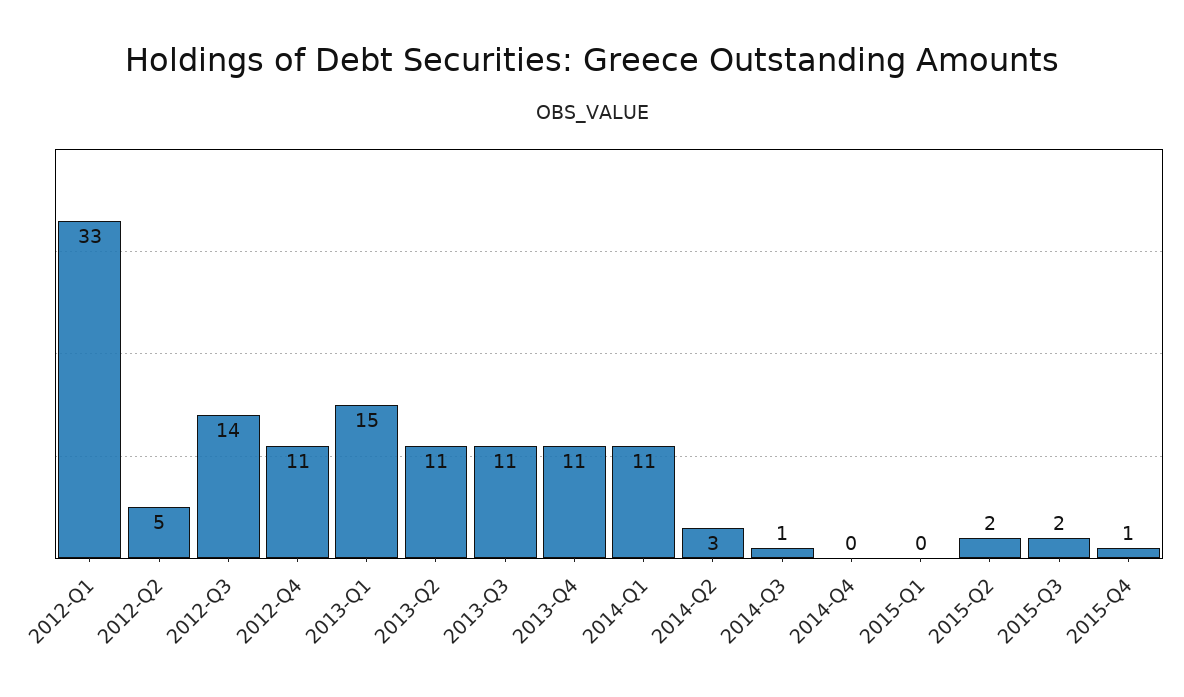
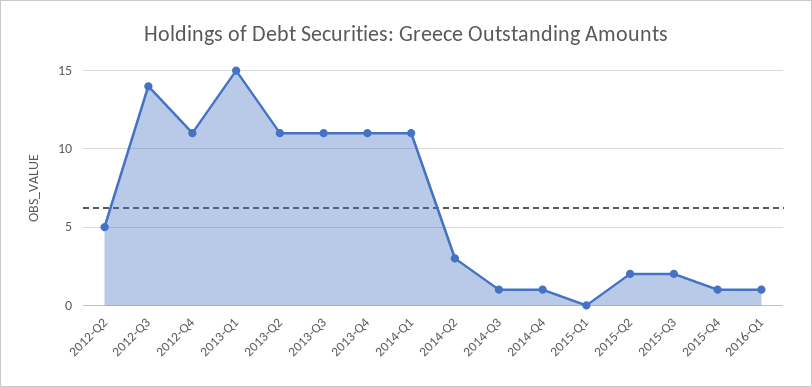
2012-Q1: 33 -> none
2014-Q4: 0 -> 1
2016-Q1: none -> 1

